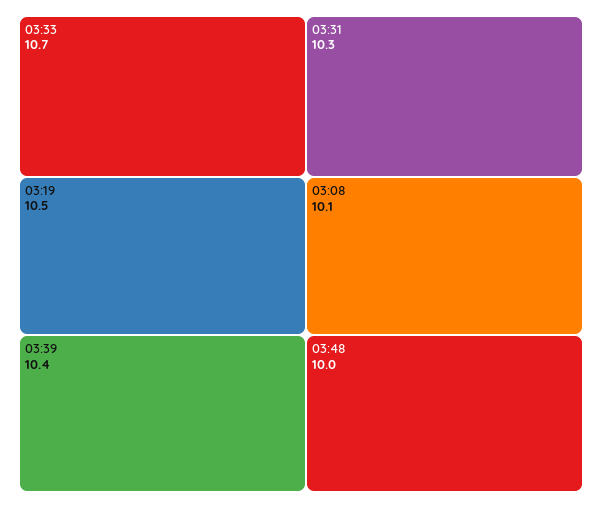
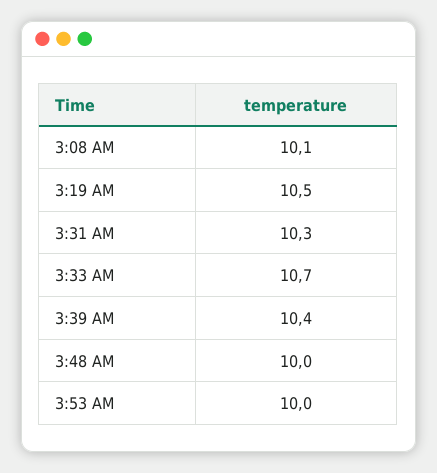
3:53 AM: none -> 10

